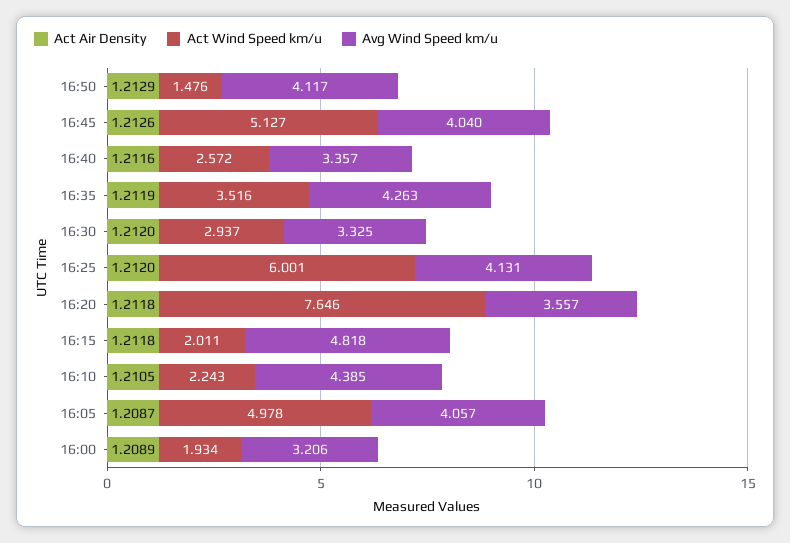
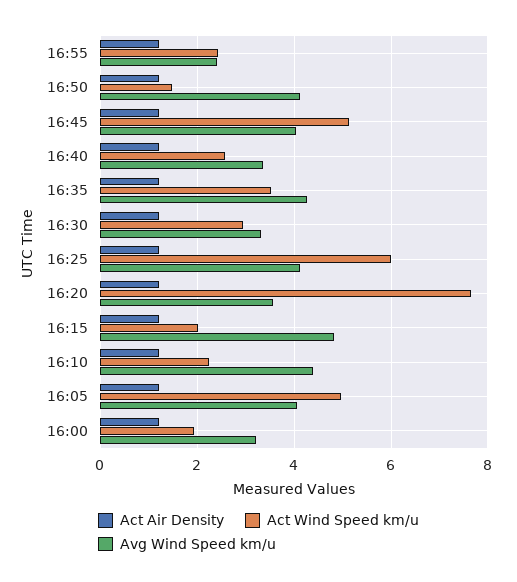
Act Air Density, 16:55: none -> 1.2
Act Wind Speed km/u, 16:55: none -> 2.4
Avg Wind Speed km/u, 16:55: none -> 2.4

